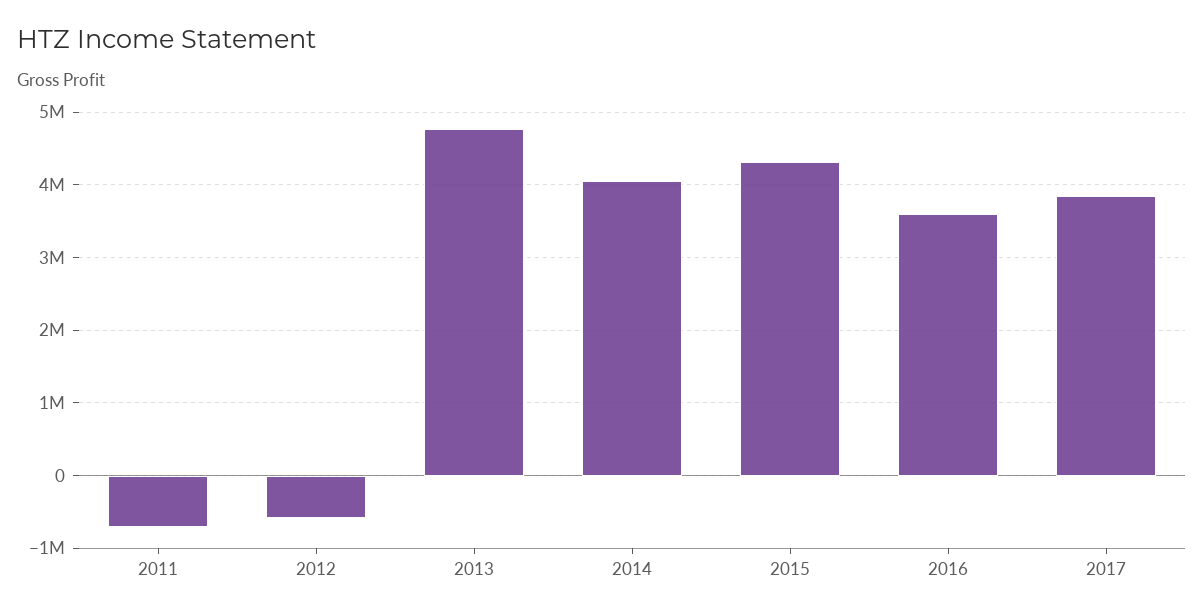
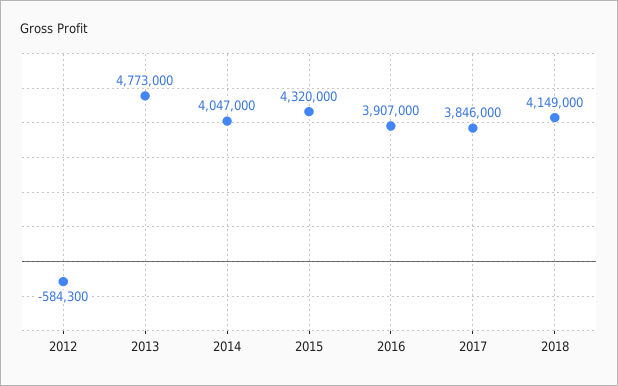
2011: -700000 -> none
2016: 3600000 -> 3907000
2018: none -> 4149000

